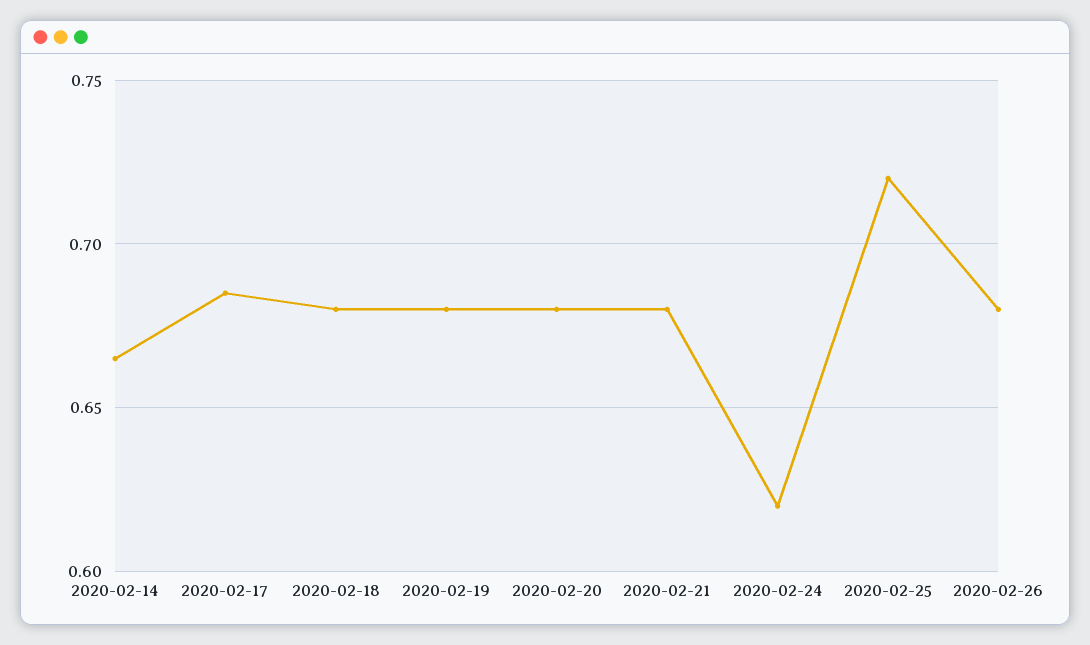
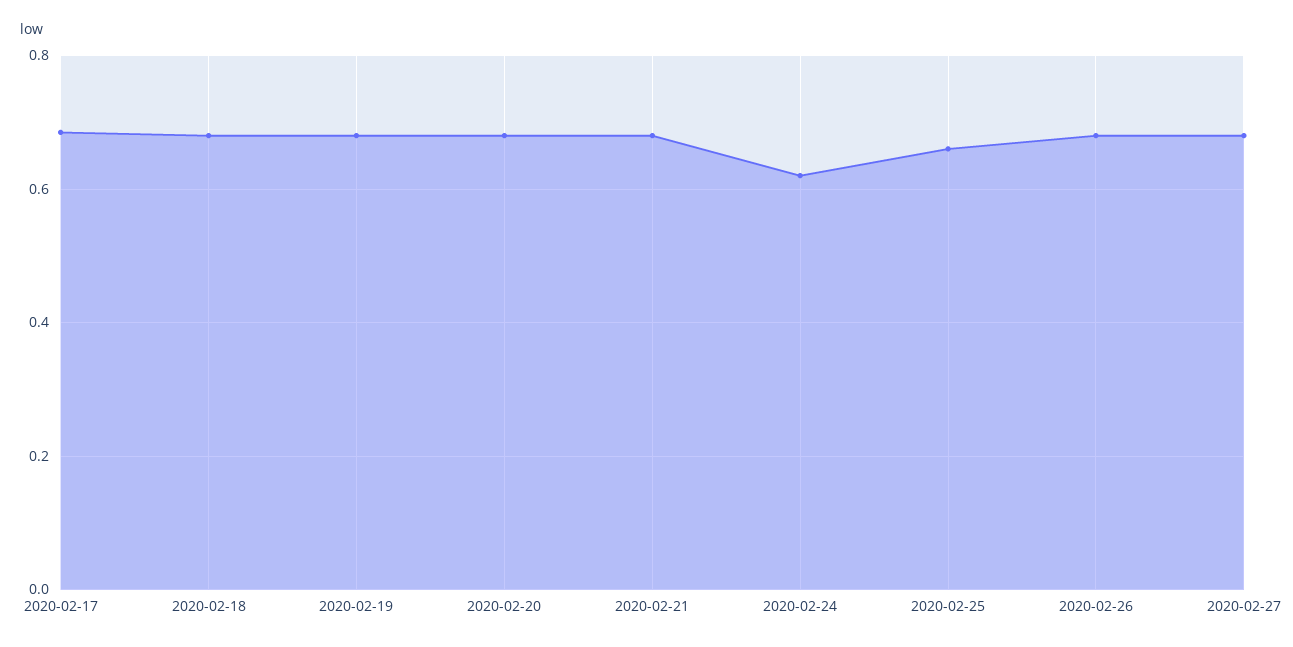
2020-02-14: 0.665 -> none
2020-02-25: 0.72 -> 0.66
2020-02-27: none -> 0.68

